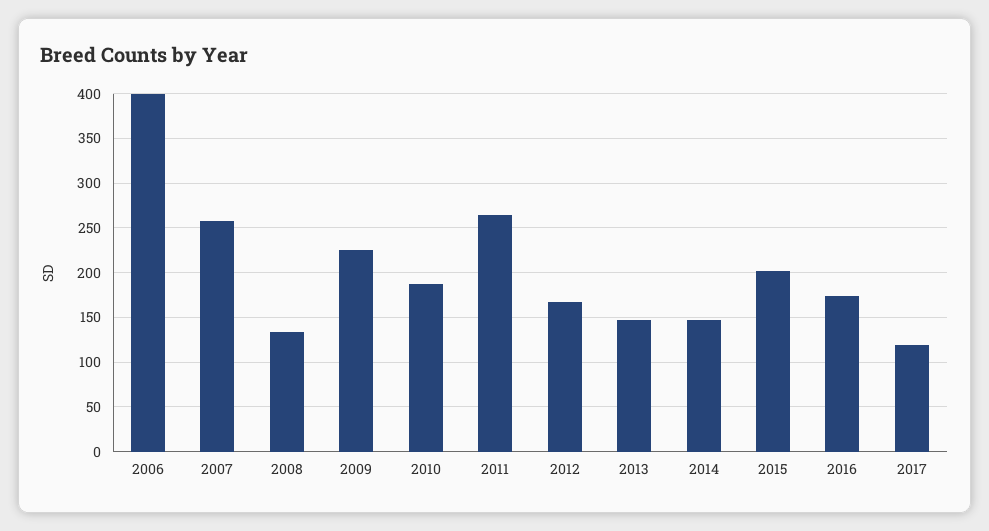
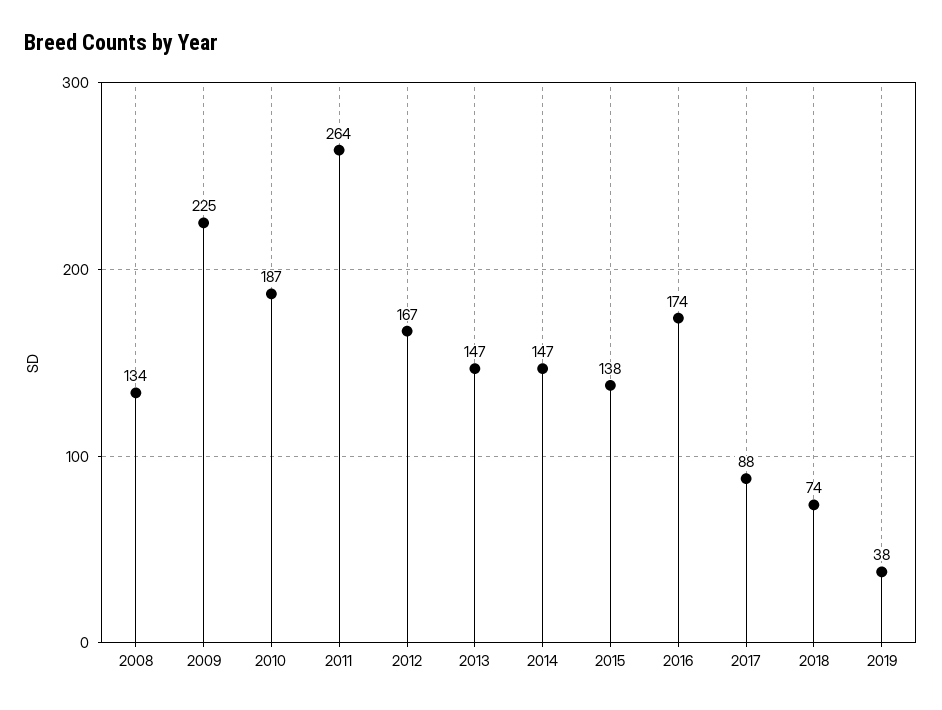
2006: 400 -> none
2007: 260 -> none
2015: 200 -> 138
2017: 120 -> 88
2018: none -> 74
2019: none -> 38

